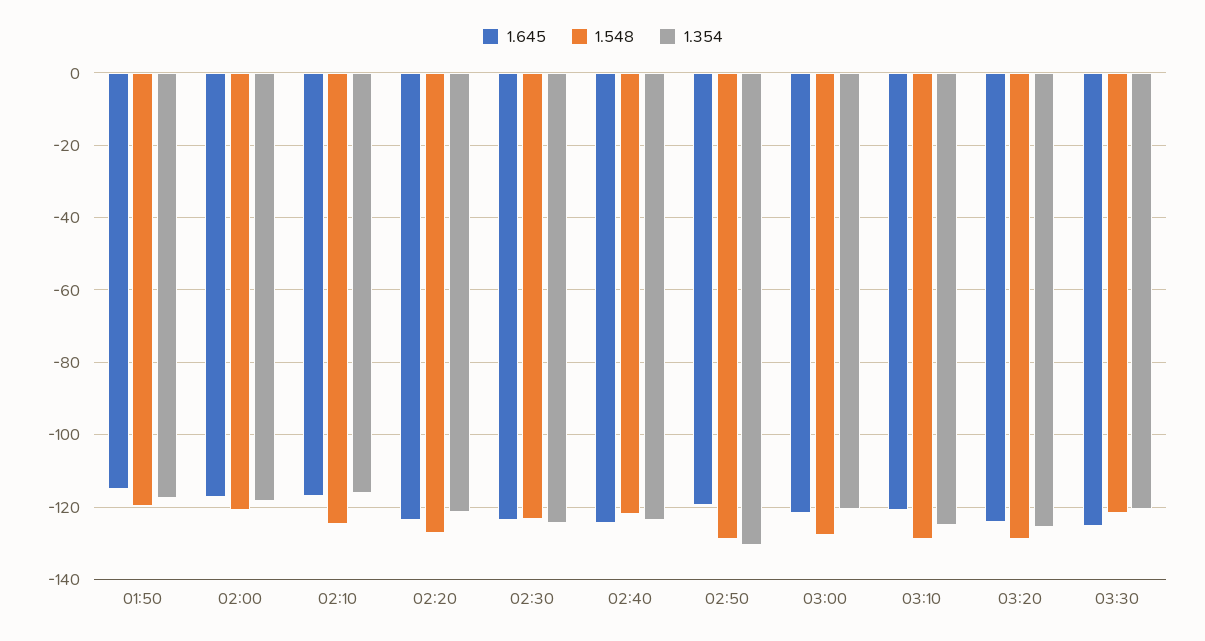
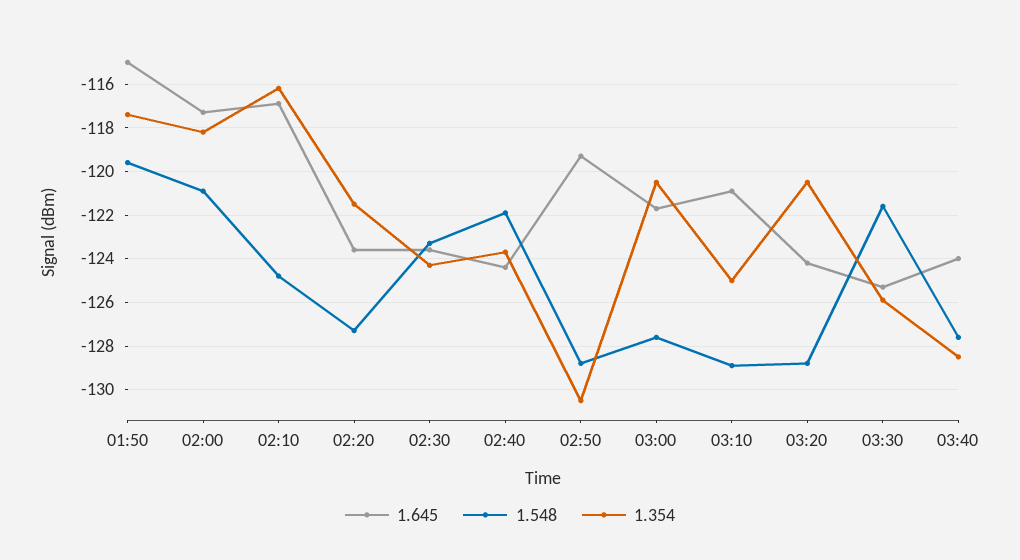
1.354, 03:20: -126 -> -120.5
1.354, 03:30: -120 -> -126
1.645, 03:40: none -> -124
1.548, 03:40: none -> -127.5
1.354, 03:40: none -> -128.5

